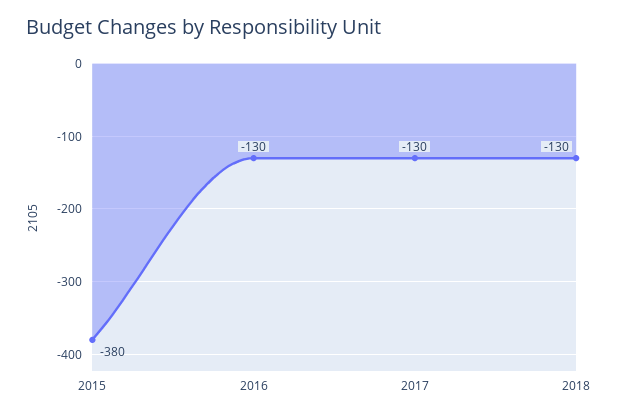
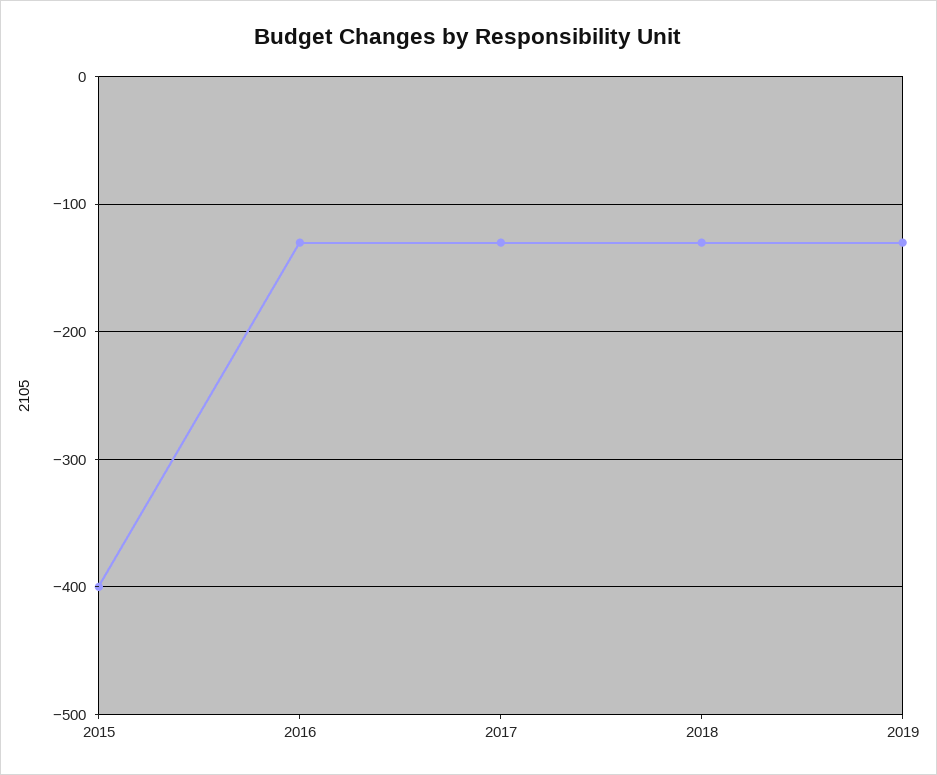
2015: -380 -> -400
2019: none -> -130

